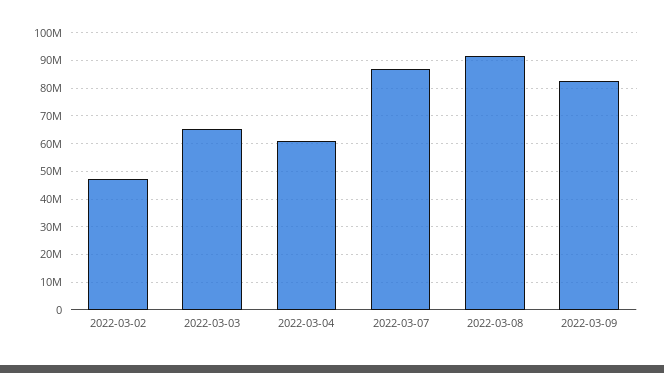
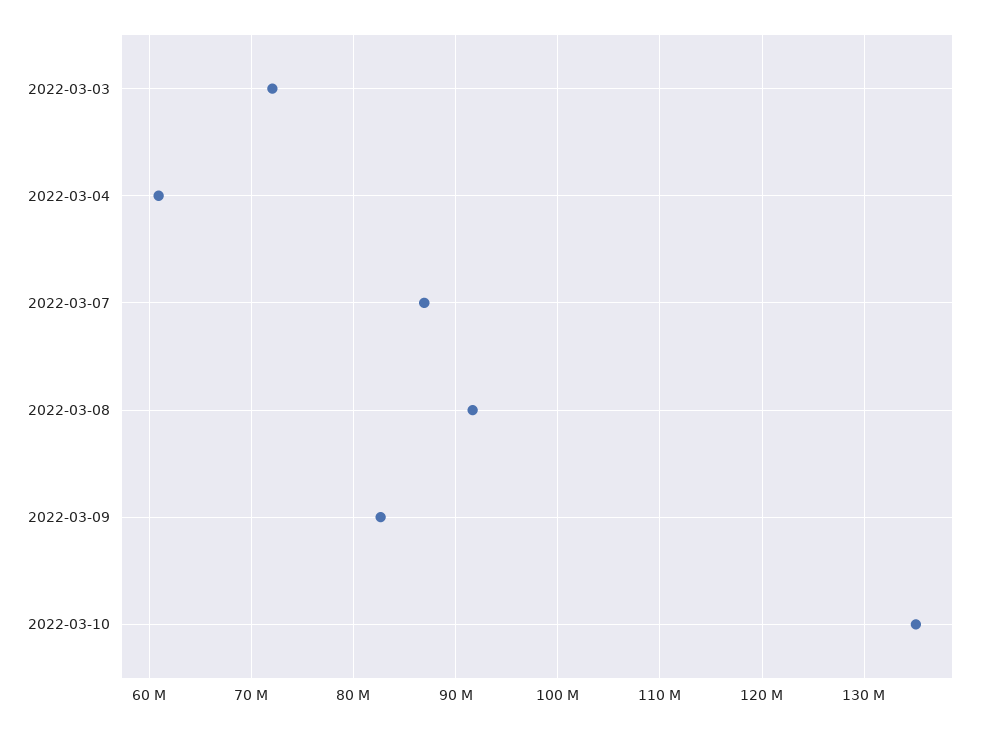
2022-03-02: 47500000 -> none
2022-03-03: 65000000 -> 72000000
2022-03-10: none -> 135000000

